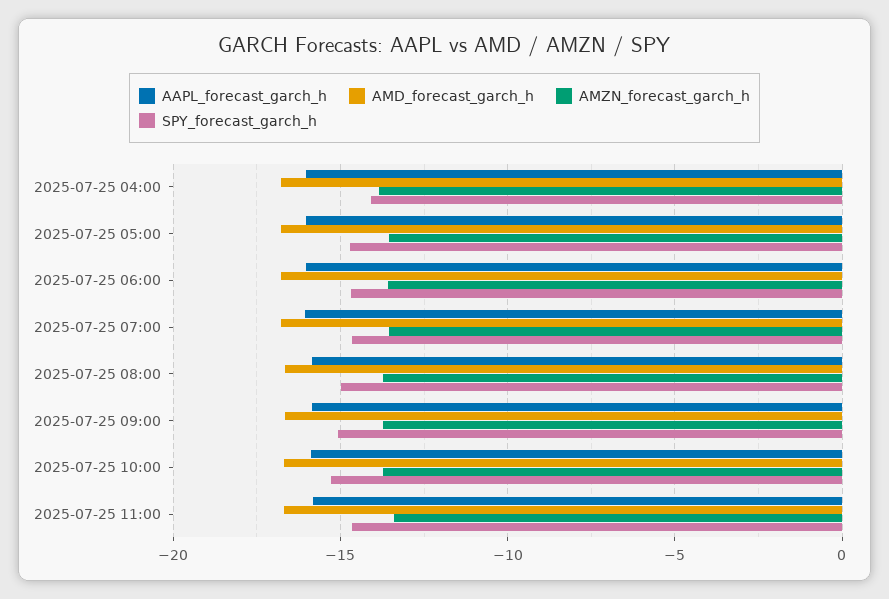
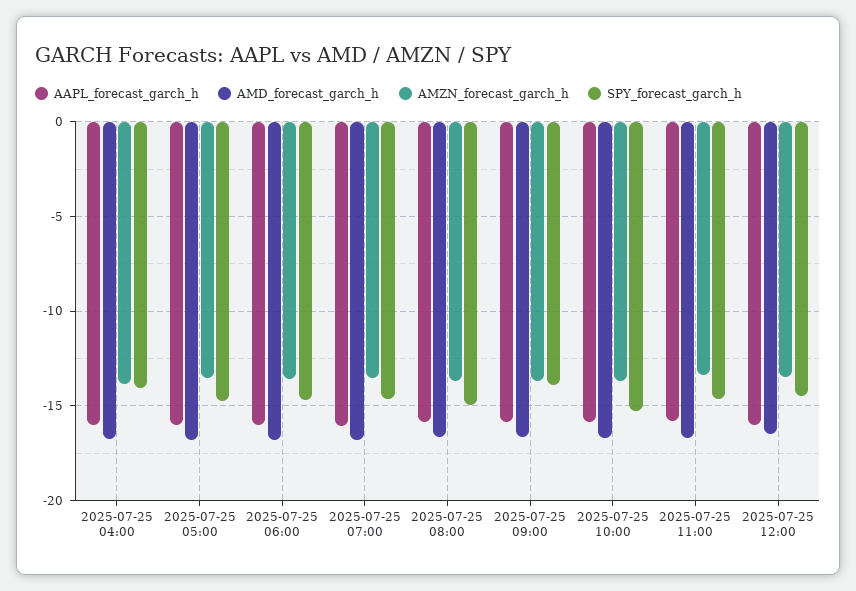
SPY_forecast_garch_h, 2025-07-25 09:00: -15 -> -14
AAPL_forecast_garch_h, 2025-07-25 12:00: none -> -16
AMD_forecast_garch_h, 2025-07-25 12:00: none -> -16.5
AMZN_forecast_garch_h, 2025-07-25 12:00: none -> -13.5
SPY_forecast_garch_h, 2025-07-25 12:00: none -> -14.5

